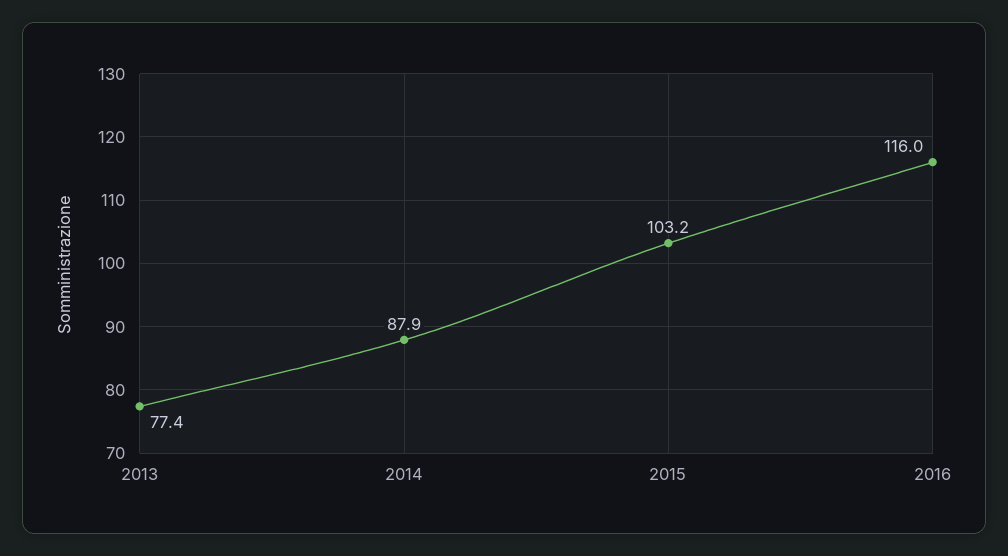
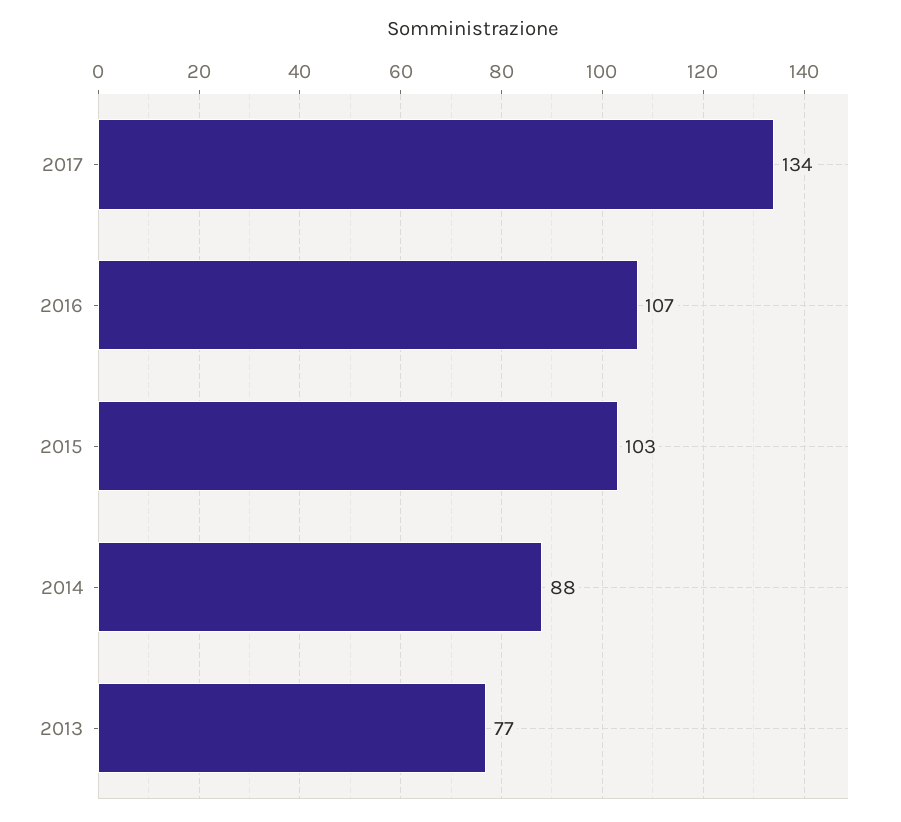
2016: 116 -> 107
2017: none -> 134

